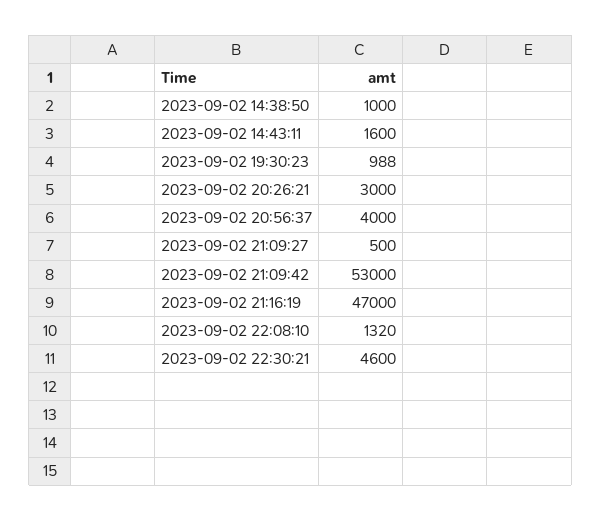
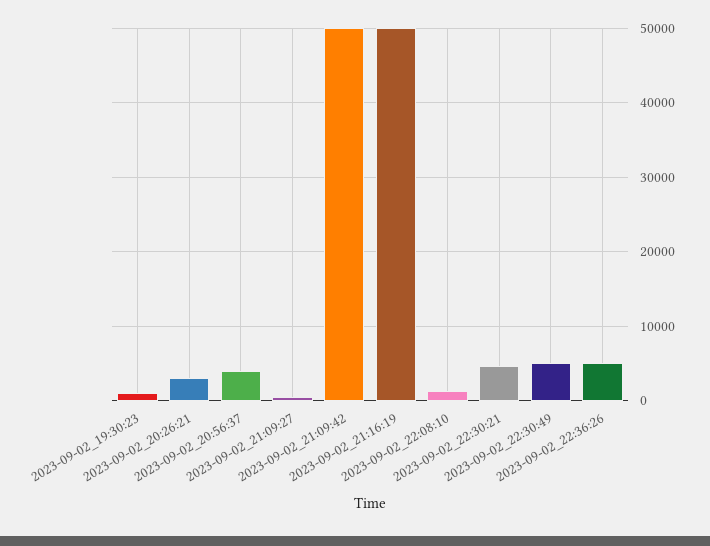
2023-09-02 14:38:50: 1000 -> none
2023-09-02 14:43:11: 1600 -> none
2023-09-02 21:09:42: 53000 -> 50000
2023-09-02 21:16:19: 47000 -> 50000
2023-09-02_22:30:49: none -> 5000
2023-09-02_22:36:26: none -> 5000

